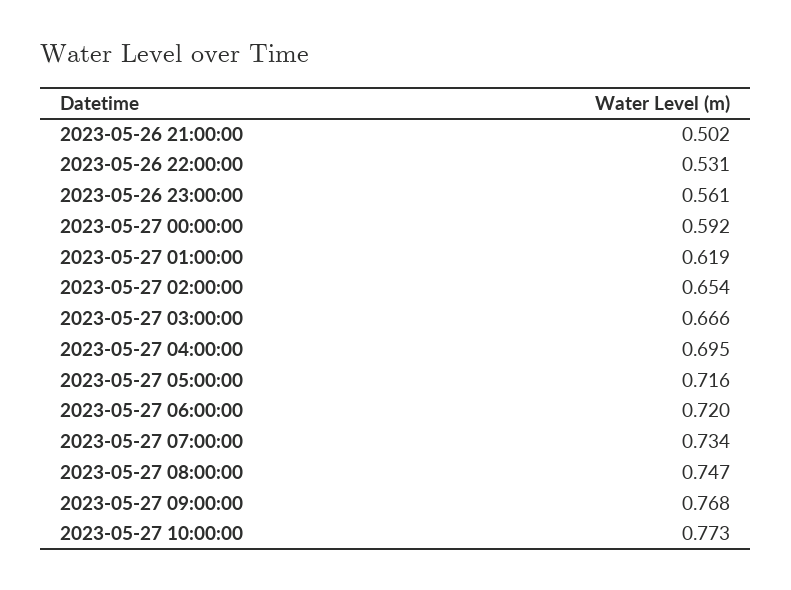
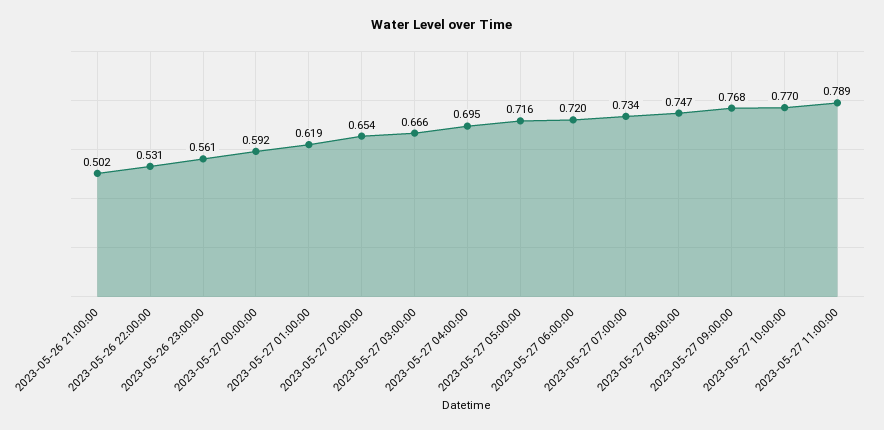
2023-05-27 10:00:00: 0.773 -> 0.77
2023-05-27 11:00:00: none -> 0.789

